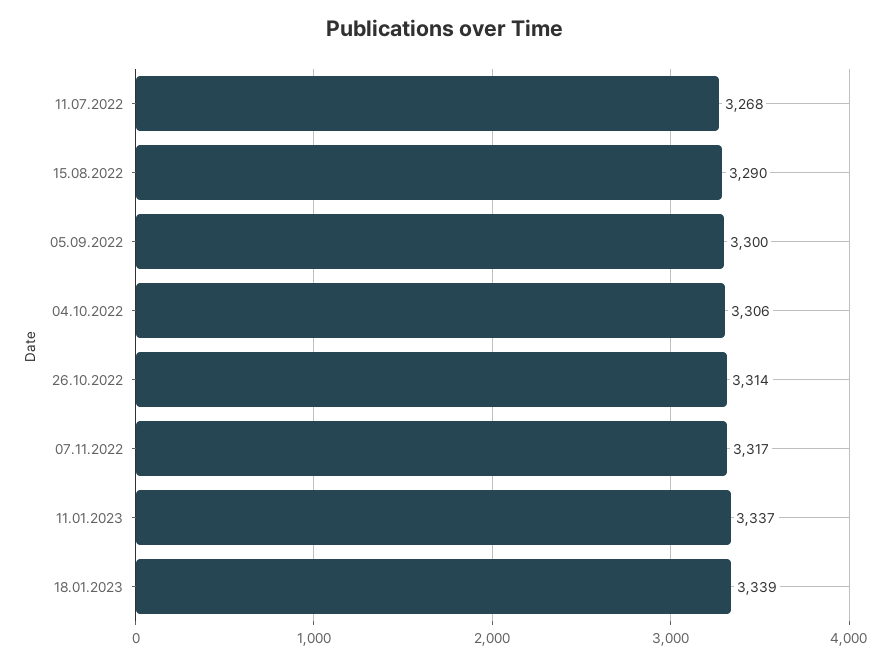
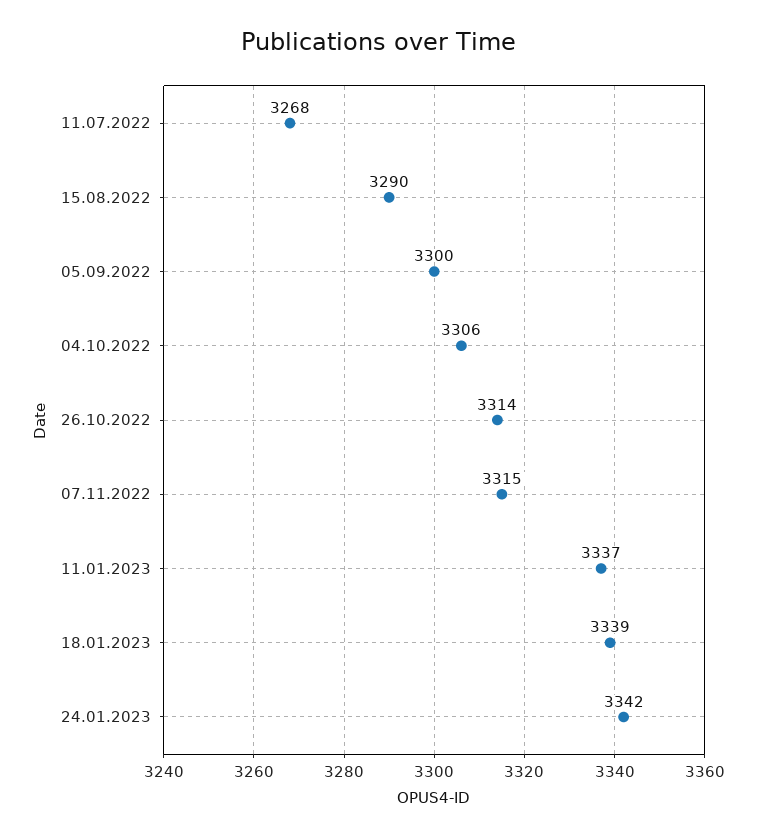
07.11.2022: 3317 -> 3315
24.01.2023: none -> 3342

